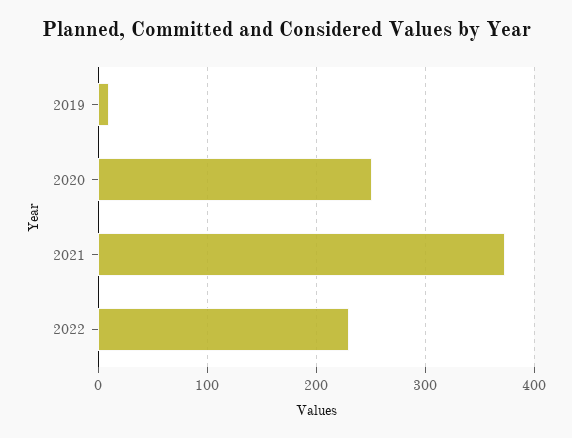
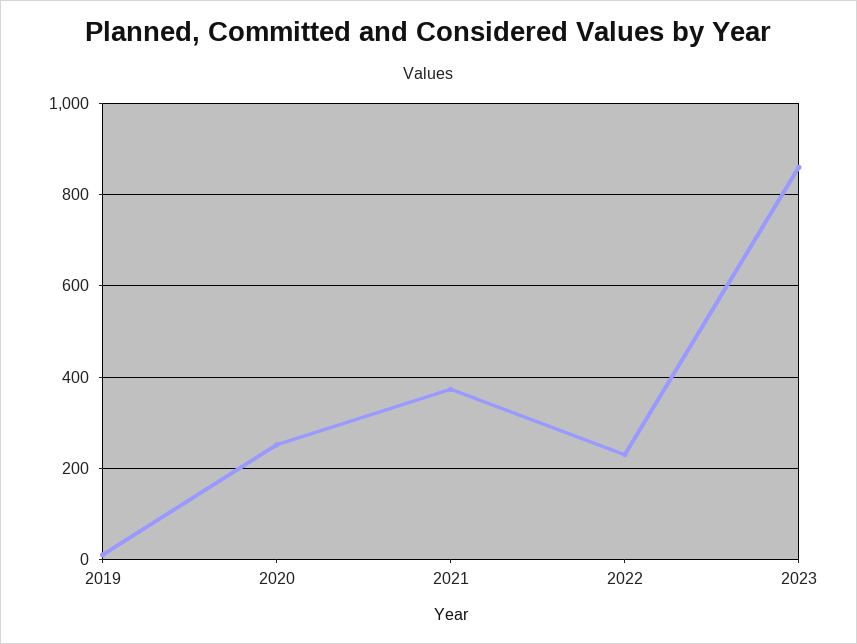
2023: none -> 860

